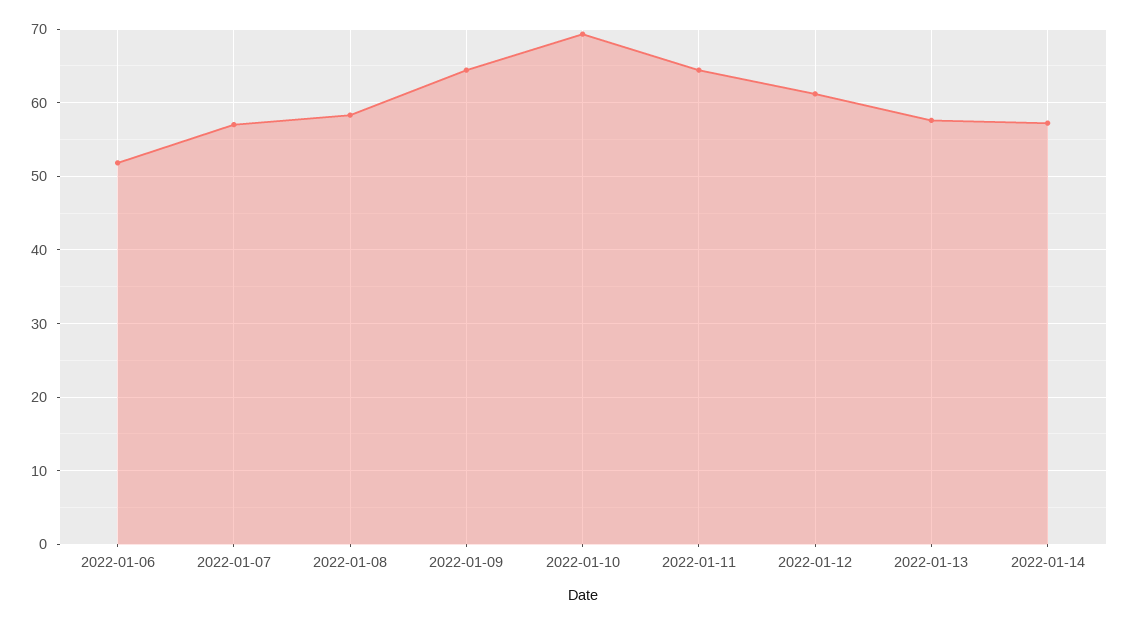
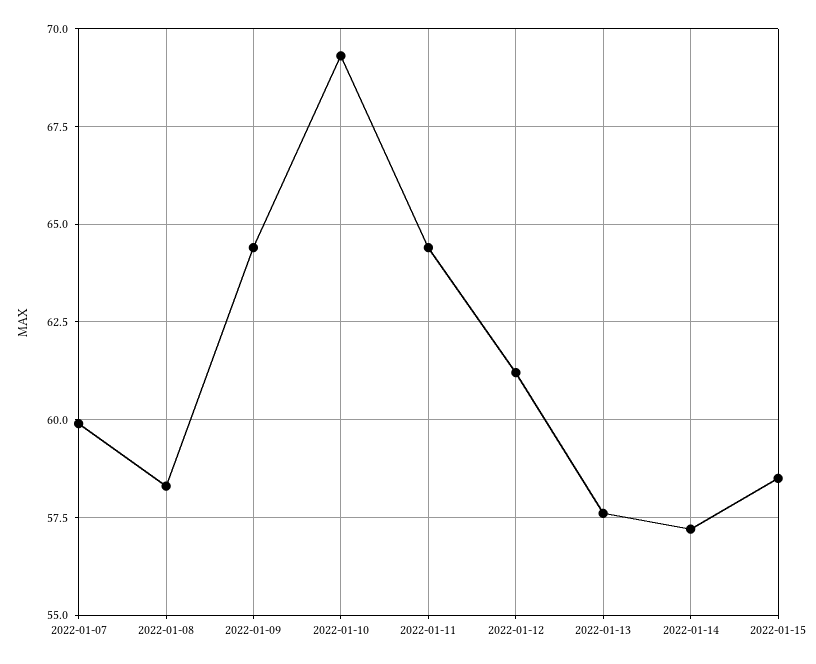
2022-01-06: 52 -> none
2022-01-07: 57 -> 60
2022-01-15: none -> 58.5

